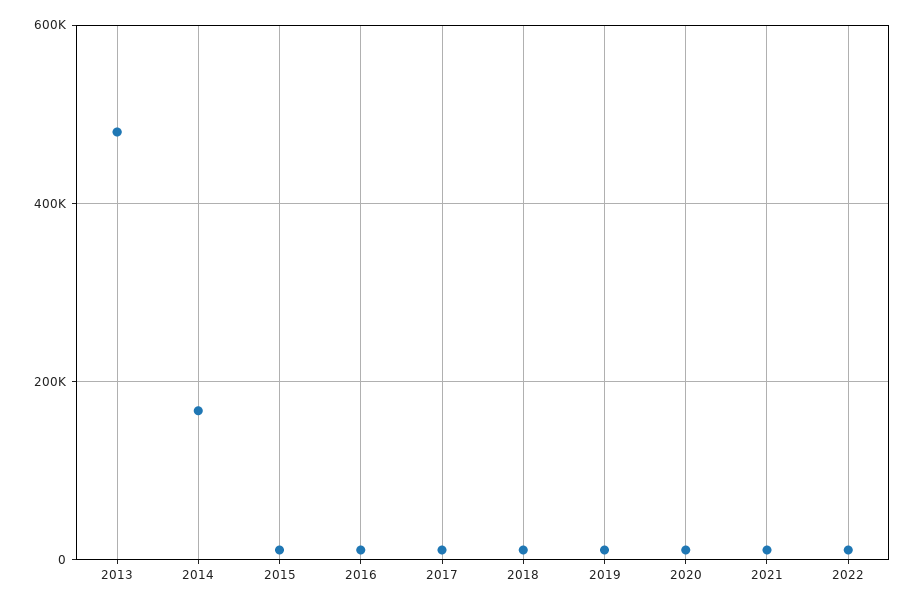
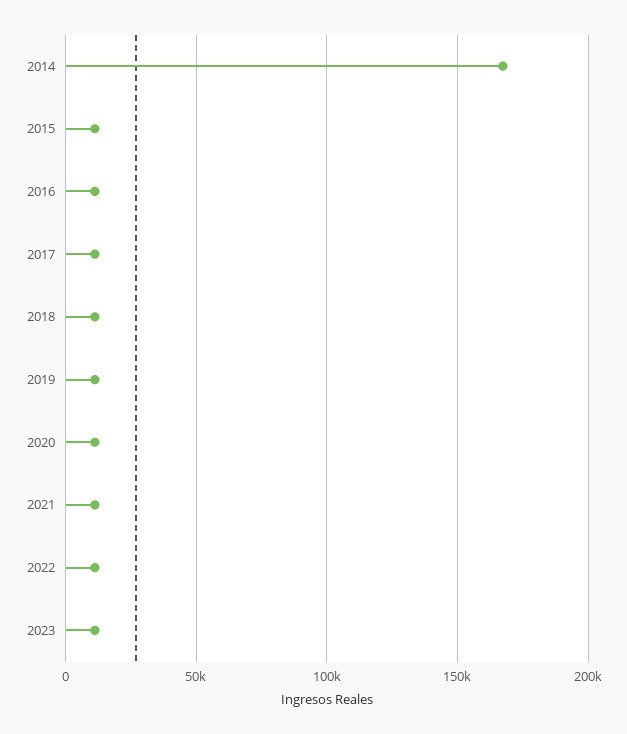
2013: 480000 -> none
2023: none -> 10000

